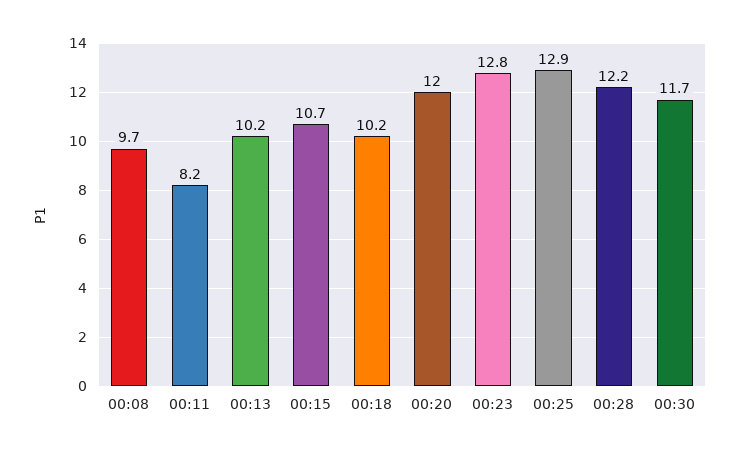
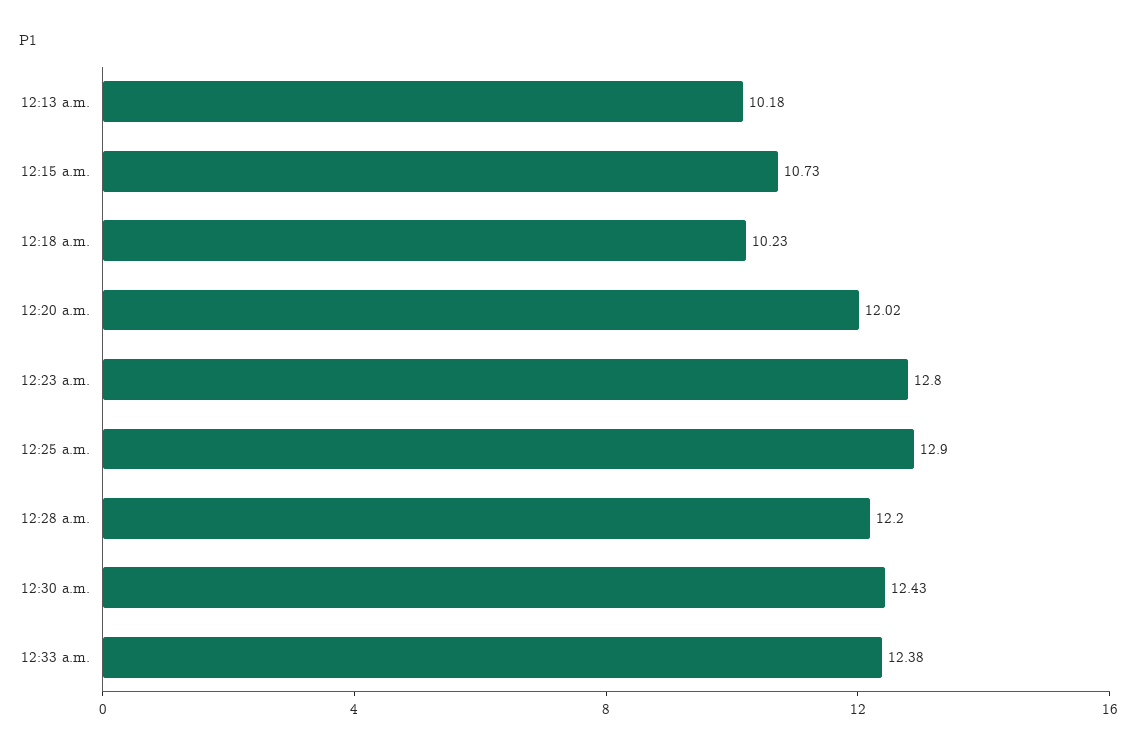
00:08: 9.7 -> none
00:11: 8.2 -> none
00:30: 11.7 -> 12.43
12:33 a.m.: none -> 12.38

